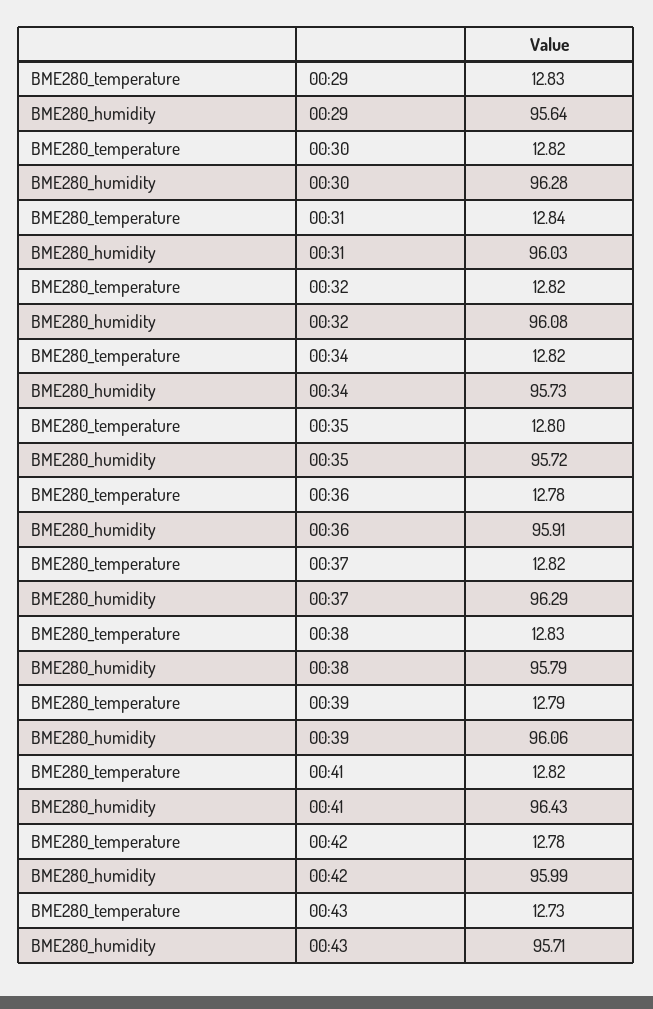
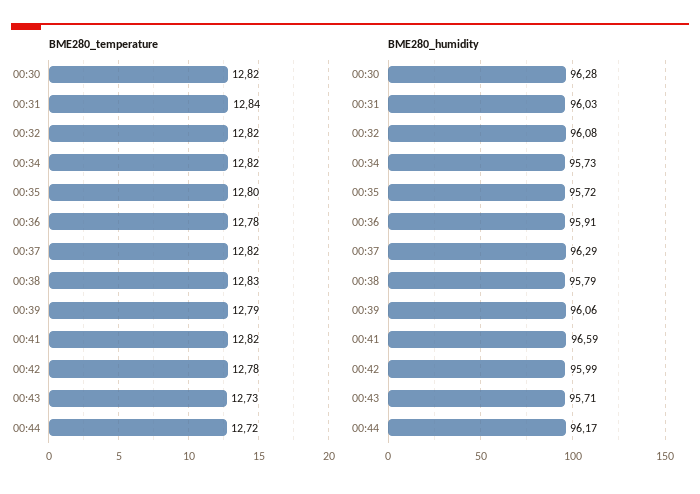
BME280_temperature, 00:29: 12.83 -> none
BME280_humidity, 00:29: 95.64 -> none
BME280_humidity, 00:41: 96.43 -> 96.59
BME280_temperature, 00:44: none -> 12.72
BME280_humidity, 00:44: none -> 96.17

